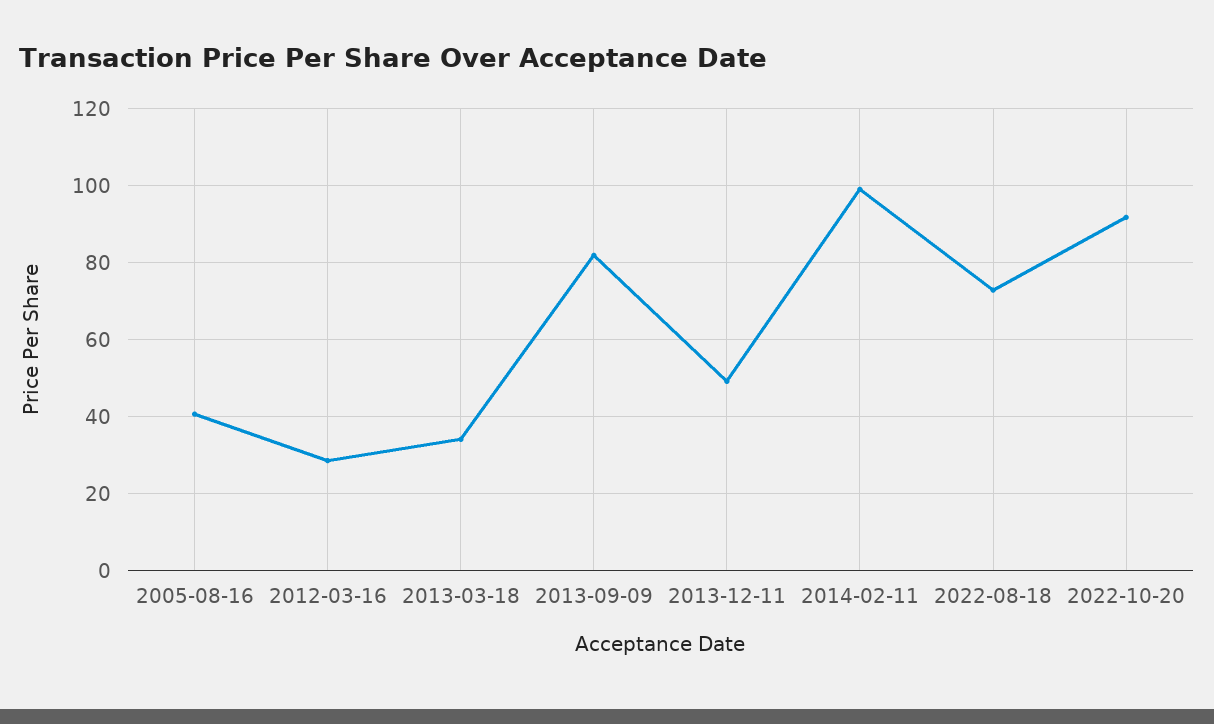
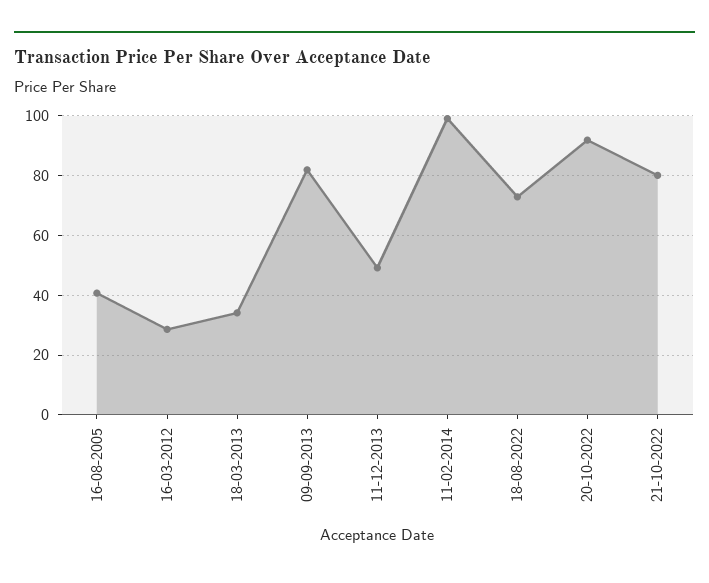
21-10-2022: none -> 80

